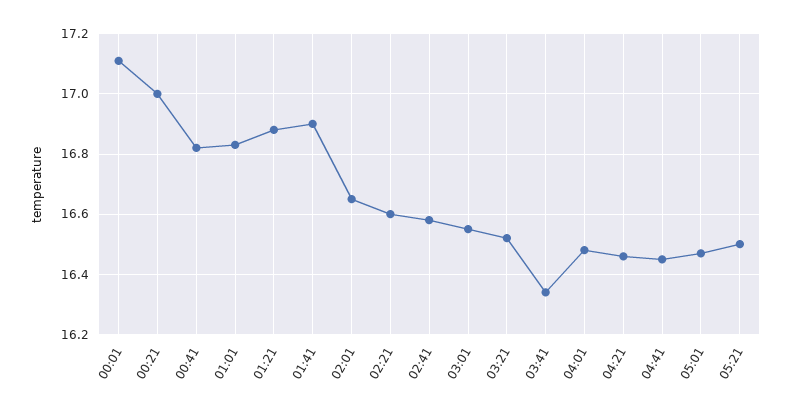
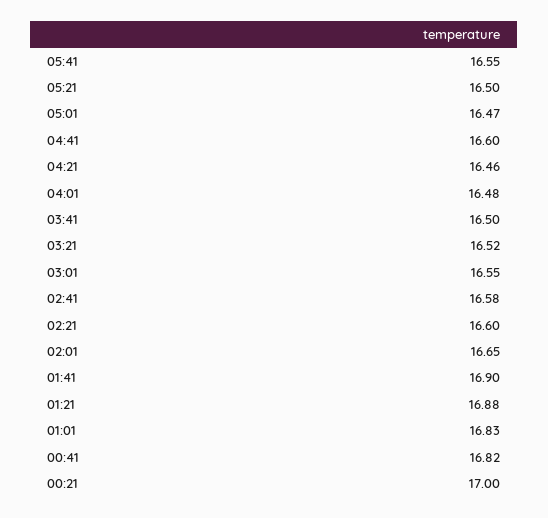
00:01: 17.1 -> none
03:41: 16.35 -> 16.5
04:41: 16.45 -> 16.6
05:41: none -> 16.55

